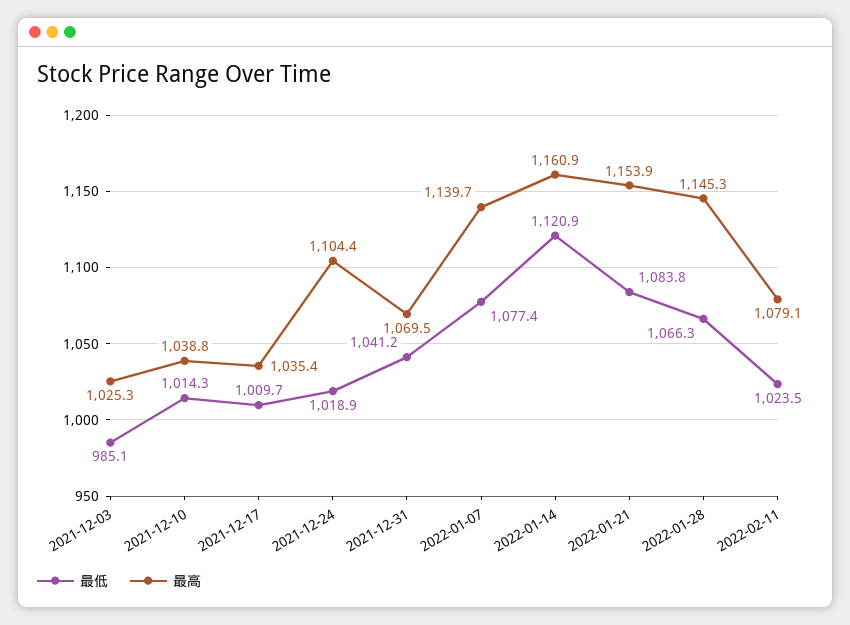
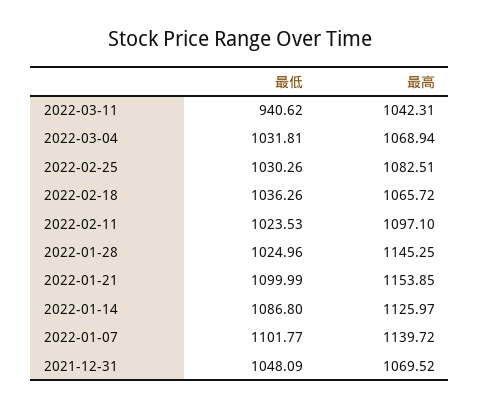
最低, 2021-12-03: 985.1 -> none
最高, 2021-12-03: 1025.3 -> none
最低, 2021-12-10: 1014.3 -> none
最高, 2021-12-10: 1038.8 -> none
最低, 2021-12-17: 1009.7 -> none
最高, 2021-12-17: 1035.4 -> none
最低, 2021-12-24: 1018.9 -> none
最高, 2021-12-24: 1104.4 -> none
最低, 2021-12-31: 1041.2 -> 1048.09
最低, 2022-01-07: 1077.4 -> 1101.77
最低, 2022-01-14: 1120.9 -> 1086.8
最高, 2022-01-14: 1160.9 -> 1125.97
最低, 2022-01-21: 1083.8 -> 1099.99
最低, 2022-01-28: 1066.3 -> 1024.96
最高, 2022-02-11: 1079.1 -> 1097.1
最低, 2022-03-11: none -> 940.62
最高, 2022-03-11: none -> 1042.31
最低, 2022-03-04: none -> 1031.81
最高, 2022-03-04: none -> 1068.94
最低, 2022-02-25: none -> 1030.26
最高, 2022-02-25: none -> 1082.51
最低, 2022-02-18: none -> 1036.26
最高, 2022-02-18: none -> 1065.72

